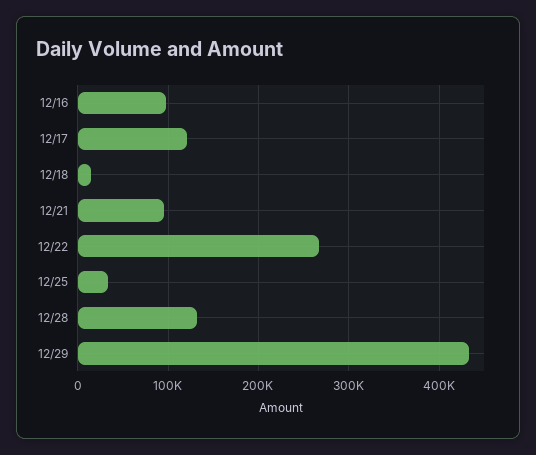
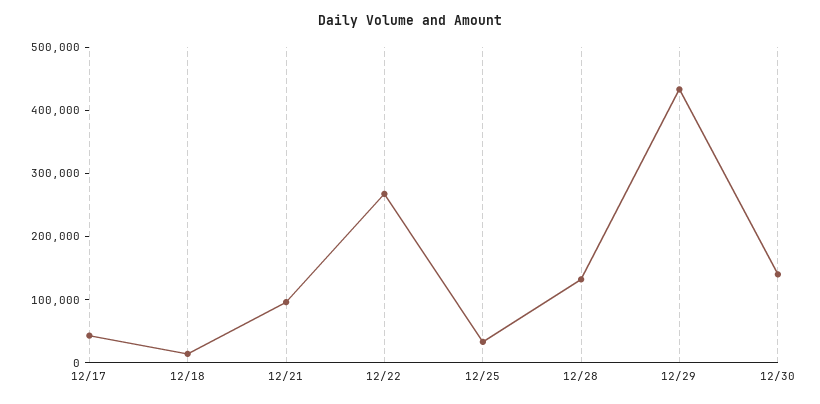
12/16: 100000 -> none
12/17: 120000 -> 40000
12/30: none -> 140000

